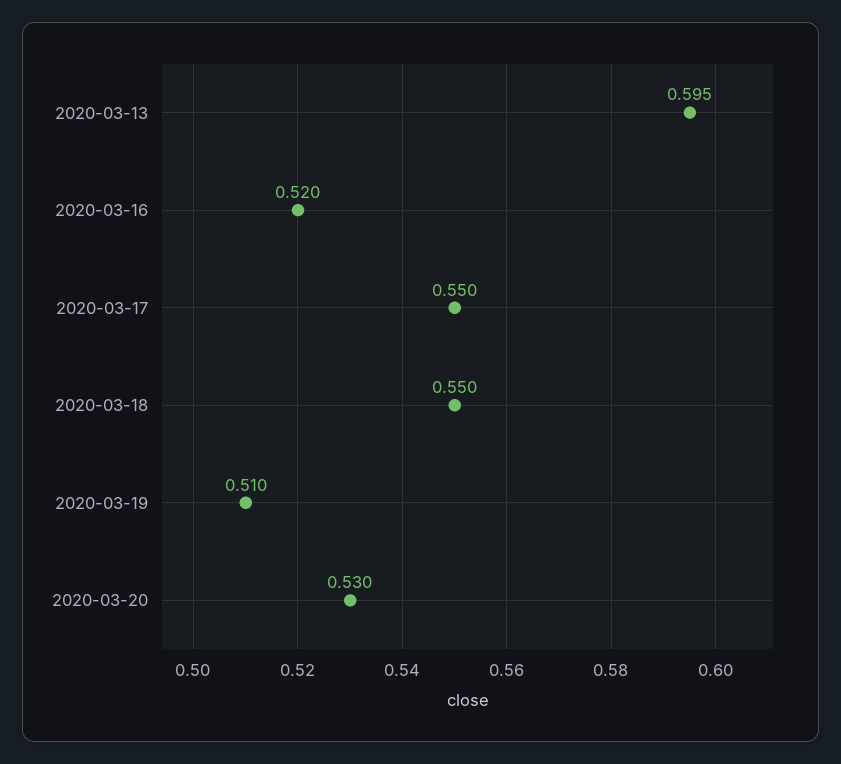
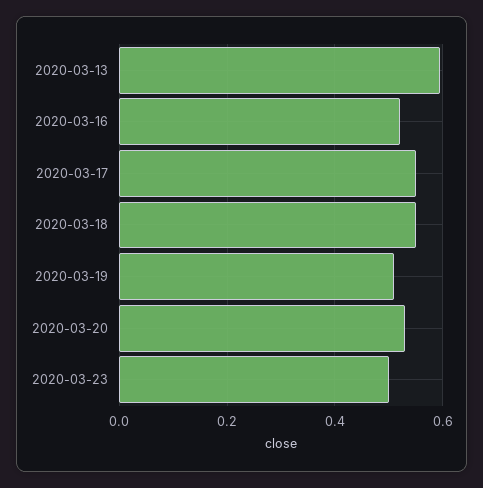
2020-03-23: none -> 0.5

